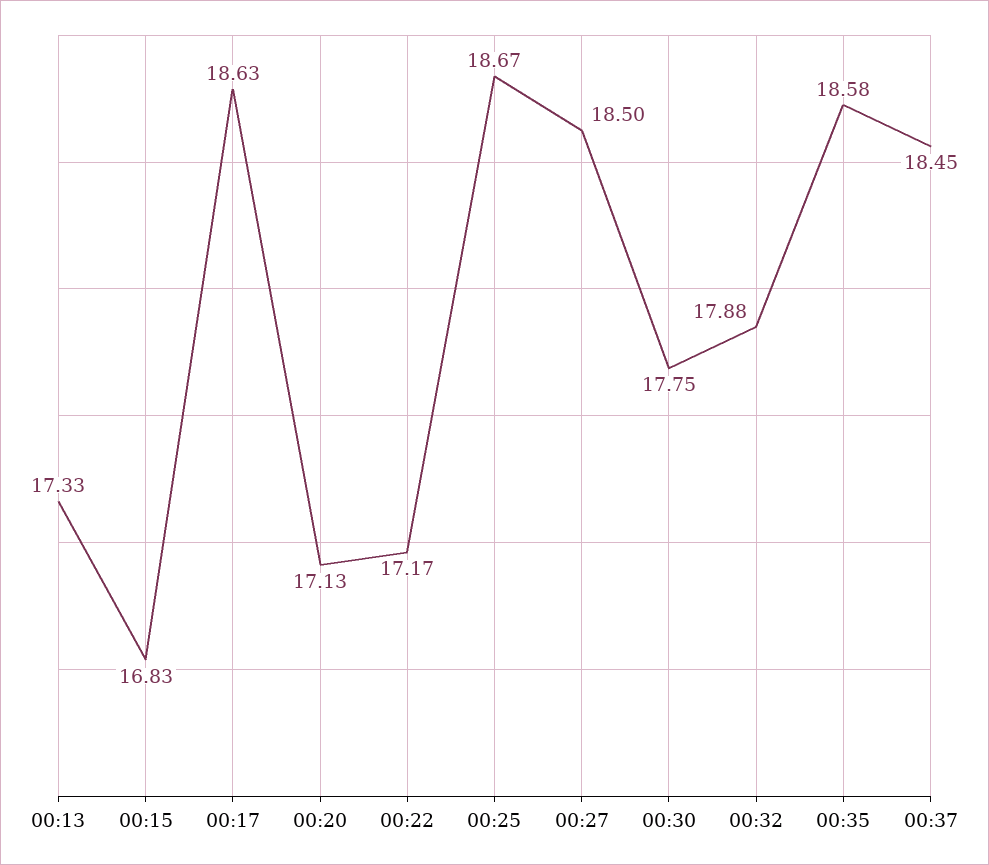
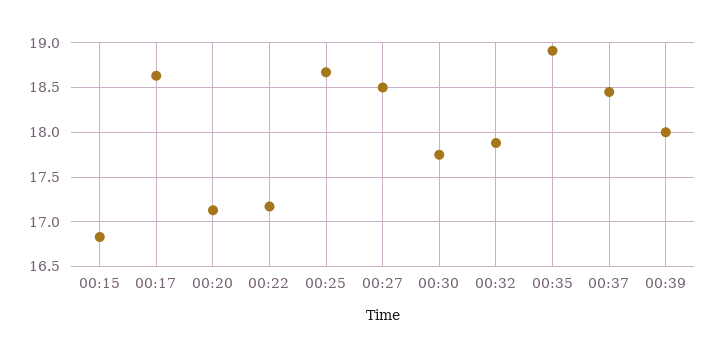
00:13: 17.33 -> none
00:35: 18.58 -> 18.9
00:39: none -> 18

